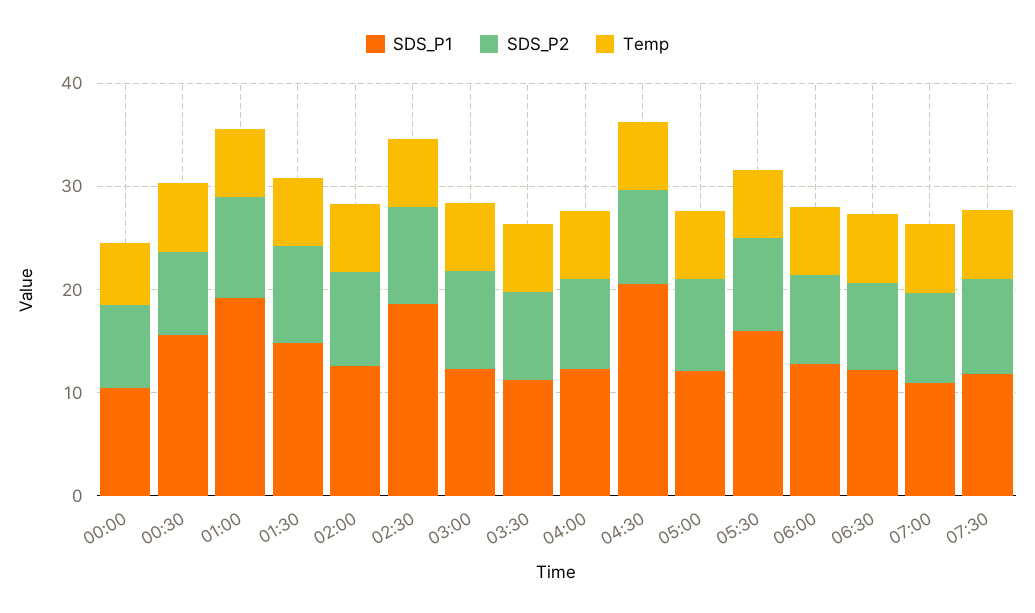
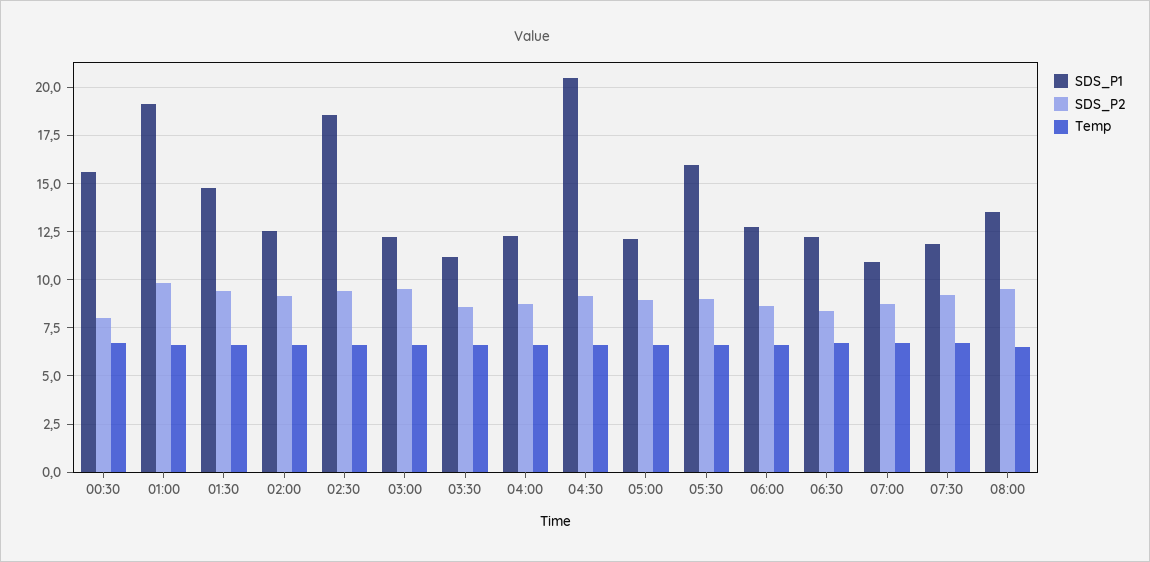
SDS_P1, 00:00: 10 -> none
SDS_P2, 00:00: 8 -> none
Temp, 00:00: 6 -> none
SDS_P1, 08:00: none -> 13.5
SDS_P2, 08:00: none -> 9.5
Temp, 08:00: none -> 6.5

